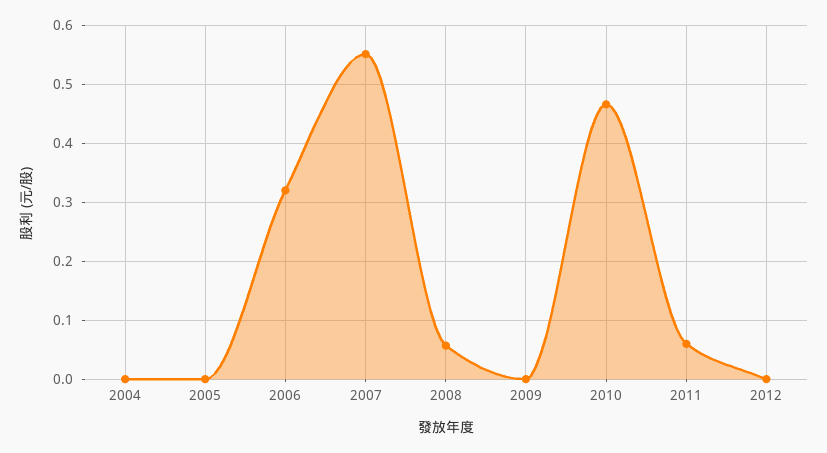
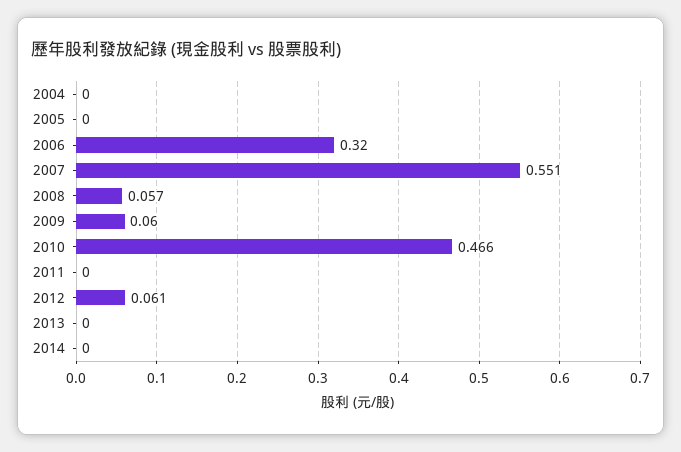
2009: 0 -> 0.06
2011: 0.06 -> 0
2012: 0 -> 0.061
2013: none -> 0
2014: none -> 0

